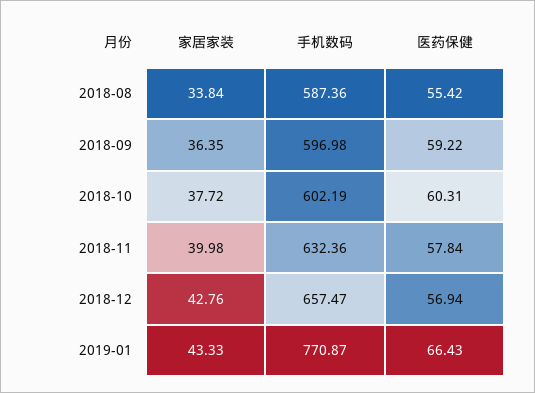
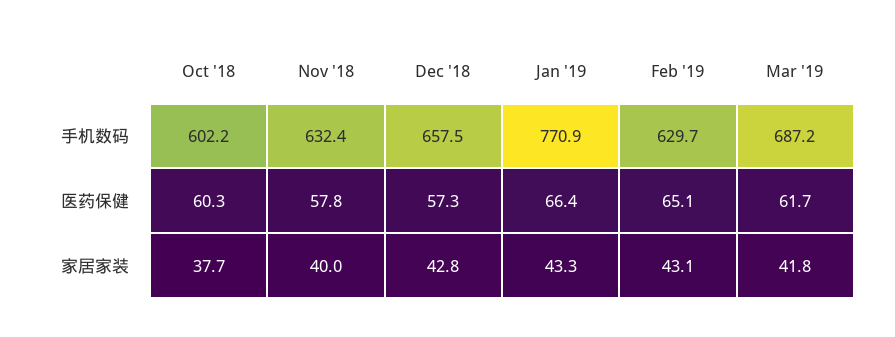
家居家装, 2018-08: 33.84 -> none
手机数码, 2018-08: 587.36 -> none
医药保健, 2018-08: 55.42 -> none
家居家装, 2018-09: 36.35 -> none
手机数码, 2018-09: 596.98 -> none
医药保健, 2018-09: 59.22 -> none
医药保健, 2018-12: 56.94 -> 57.3
手机数码, Feb '19: none -> 629.7
手机数码, Mar '19: none -> 687.2
医药保健, Feb '19: none -> 65.1
医药保健, Mar '19: none -> 61.7
家居家装, Feb '19: none -> 43.1
家居家装, Mar '19: none -> 41.8

